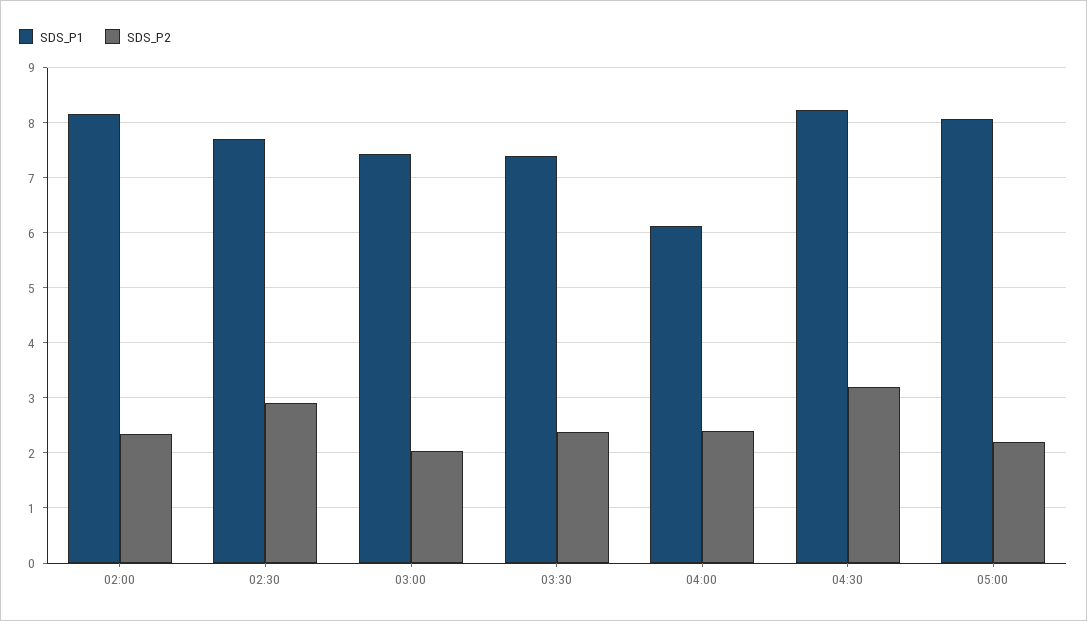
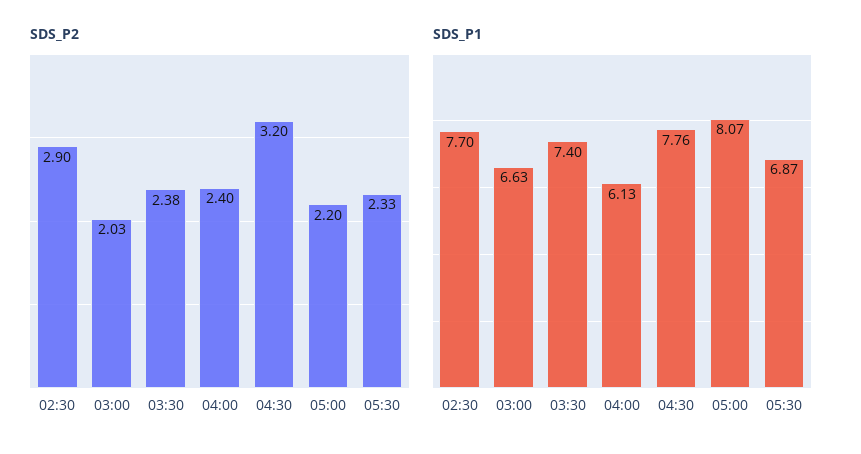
SDS_P1, 02:00: 8.2 -> none
SDS_P2, 02:00: 2.4 -> none
SDS_P1, 03:00: 7.4 -> 6.63
SDS_P1, 04:30: 8.2 -> 7.76
SDS_P2, 05:30: none -> 2.33
SDS_P1, 05:30: none -> 6.87

